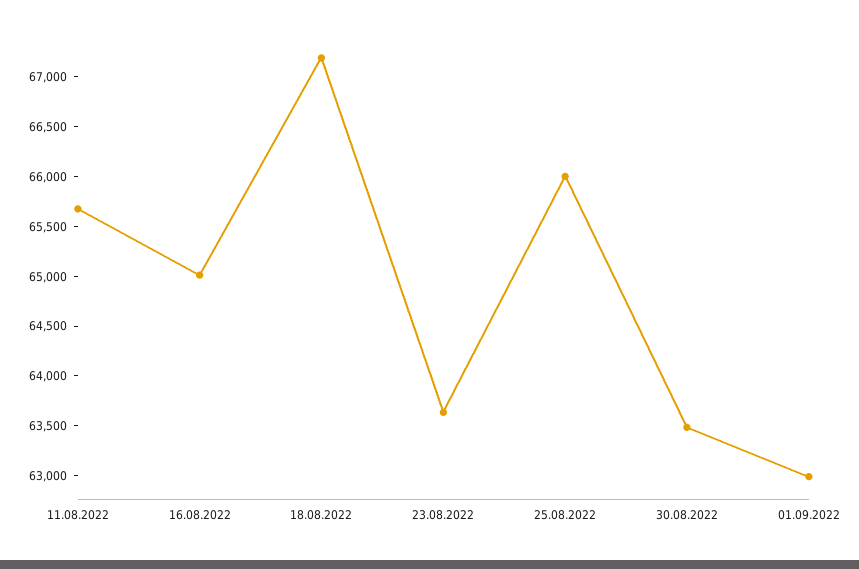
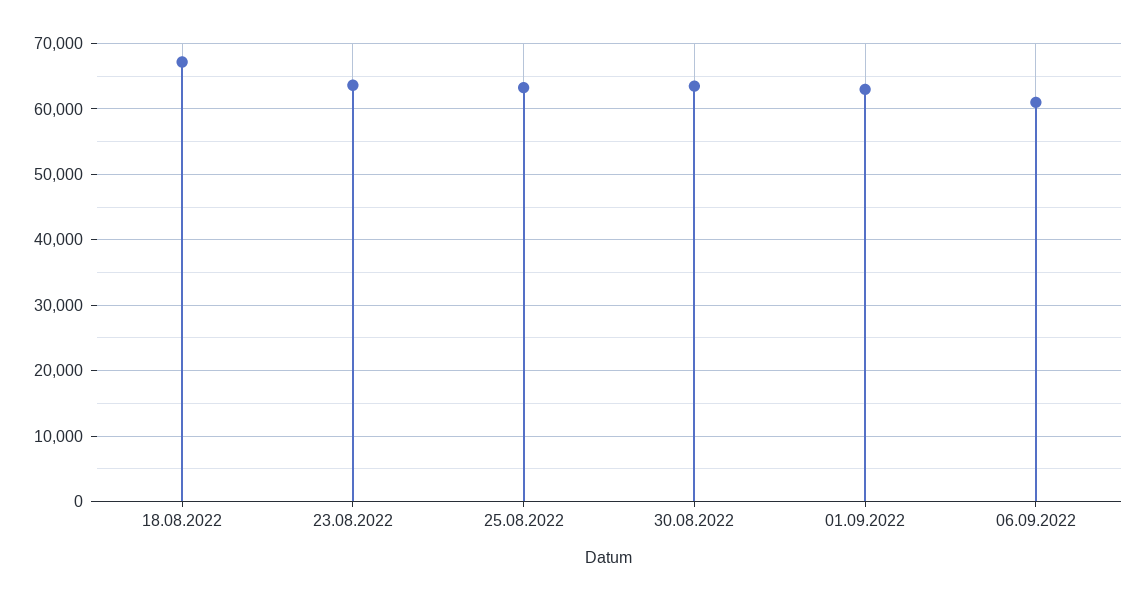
11.08.2022: 65700 -> none
16.08.2022: 65000 -> none
25.08.2022: 66000 -> 63000
06.09.2022: none -> 61000

